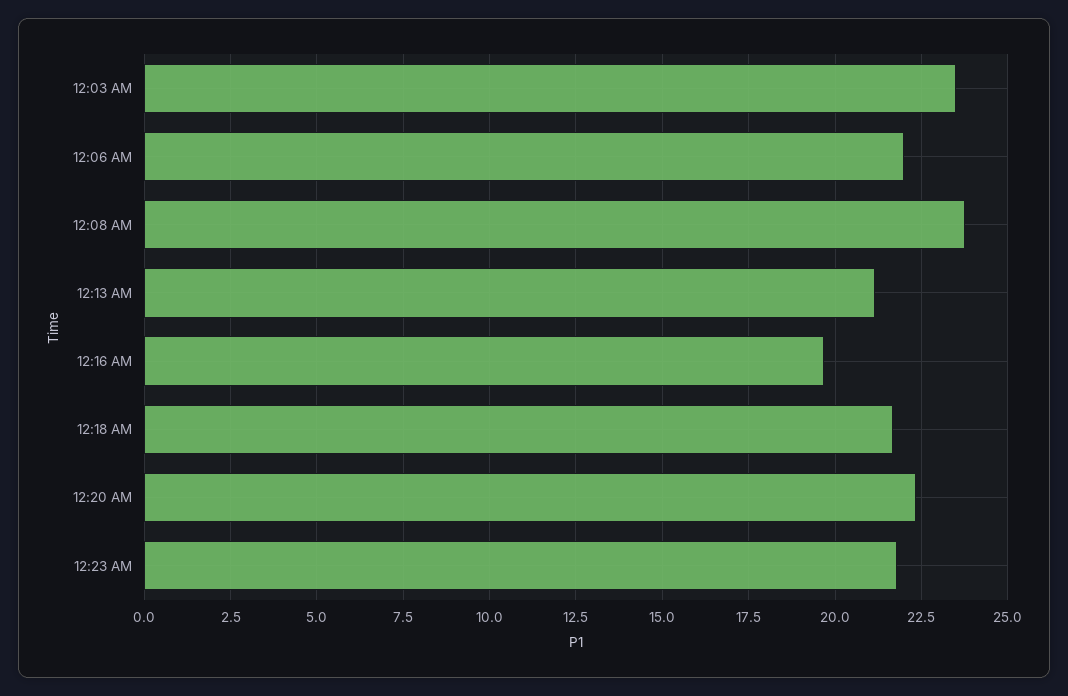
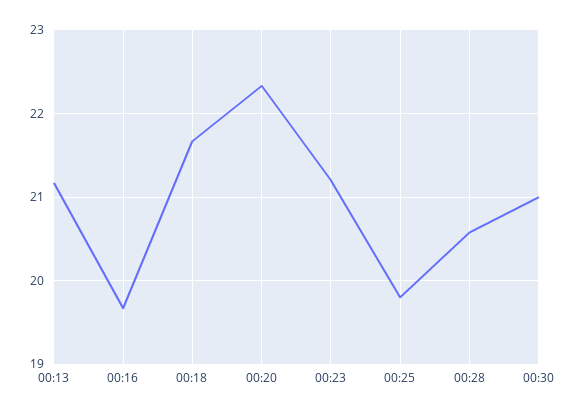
12:03 AM: 23.5 -> none
12:06 AM: 22 -> none
12:08 AM: 23.75 -> none
12:23 AM: 21.75 -> 21.2
00:25: none -> 19.8
00:28: none -> 20.6
00:30: none -> 21

